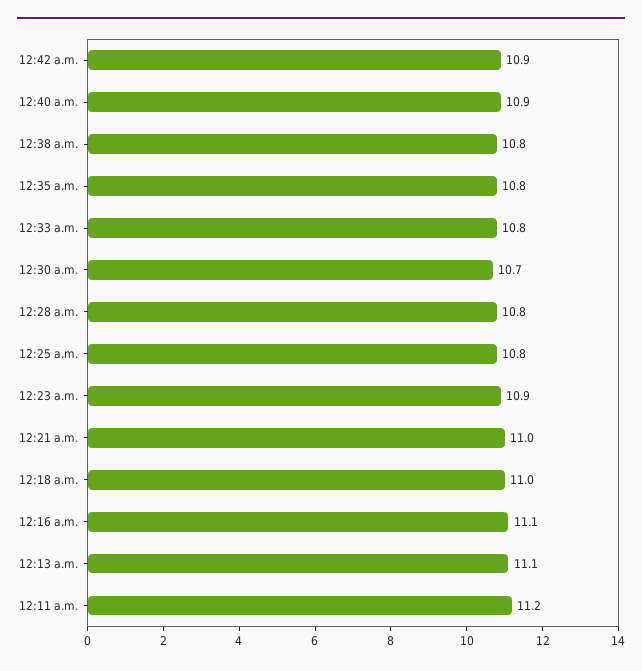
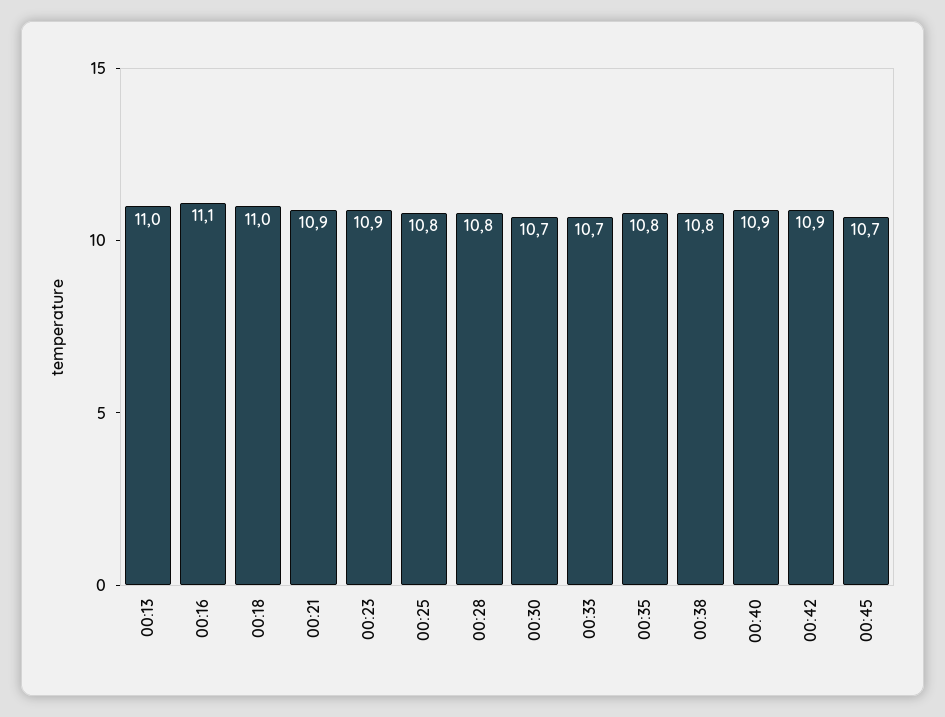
12:33 a.m.: 10.8 -> 10.7
12:21 a.m.: 11 -> 10.9
12:13 a.m.: 11.1 -> 11
12:11 a.m.: 11.2 -> none
00:45: none -> 10.7

